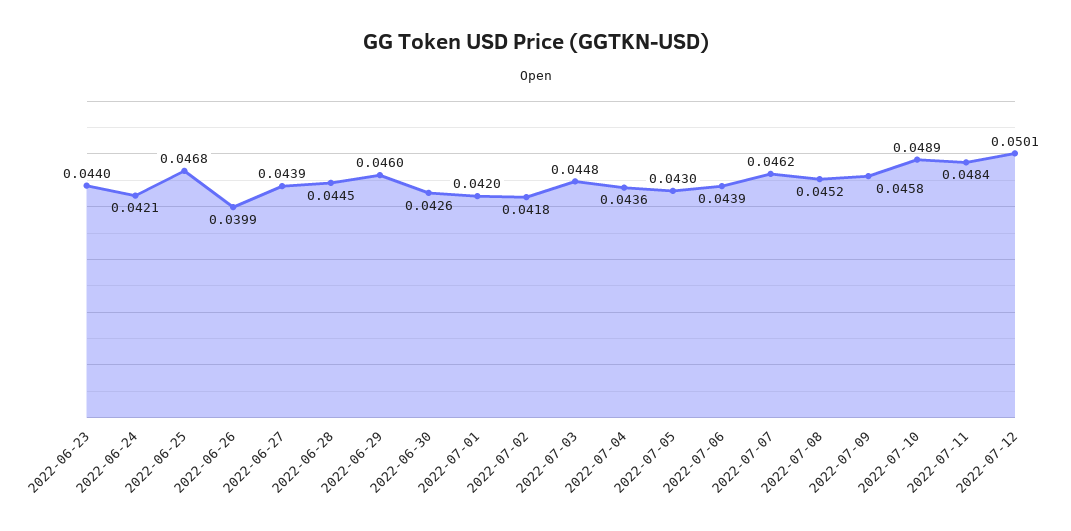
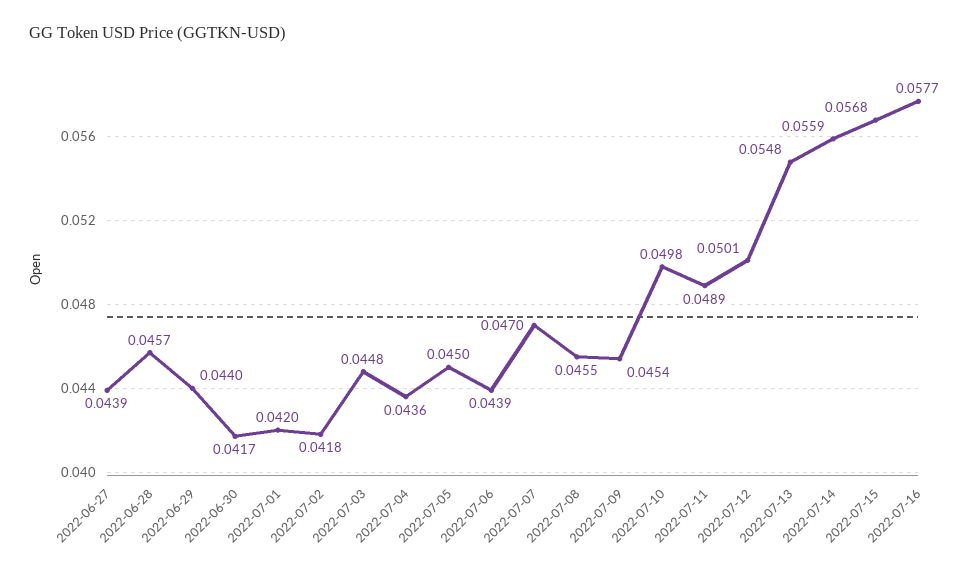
2022-06-23: 0.044 -> none
2022-06-24: 0.0421 -> none
2022-06-25: 0.0468 -> none
2022-06-26: 0.0399 -> none
2022-06-28: 0.0445 -> 0.0457
2022-06-29: 0.046 -> 0.044
2022-06-30: 0.0426 -> 0.0417
2022-07-05: 0.043 -> 0.045
2022-07-07: 0.0462 -> 0.047
2022-07-08: 0.0452 -> 0.0455
2022-07-09: 0.0458 -> 0.0454
2022-07-10: 0.0489 -> 0.0498
2022-07-11: 0.0484 -> 0.0489
2022-07-13: none -> 0.0548
2022-07-14: none -> 0.0559
2022-07-15: none -> 0.0568
2022-07-16: none -> 0.0577

